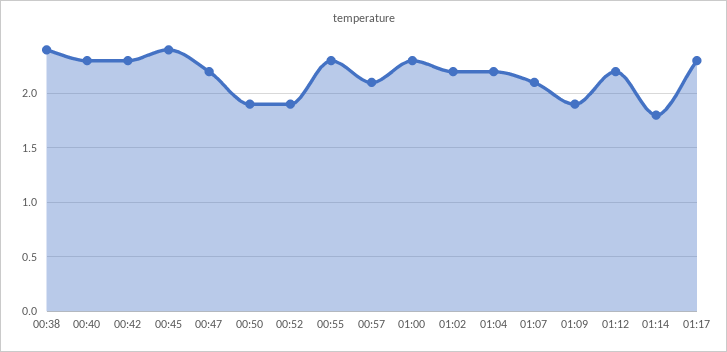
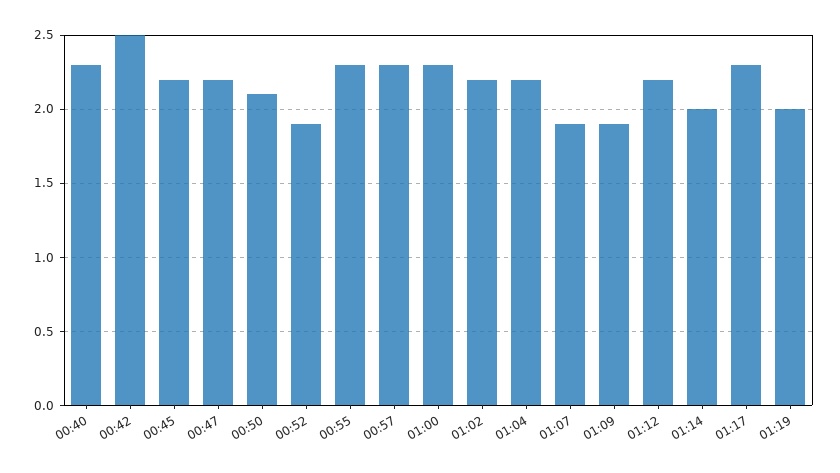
00:38: 2.4 -> none
00:42: 2.3 -> 2.5
00:45: 2.4 -> 2.2
00:50: 1.9 -> 2.1
00:57: 2.1 -> 2.3
01:07: 2.1 -> 1.9
01:14: 1.8 -> 2
01:19: none -> 2

